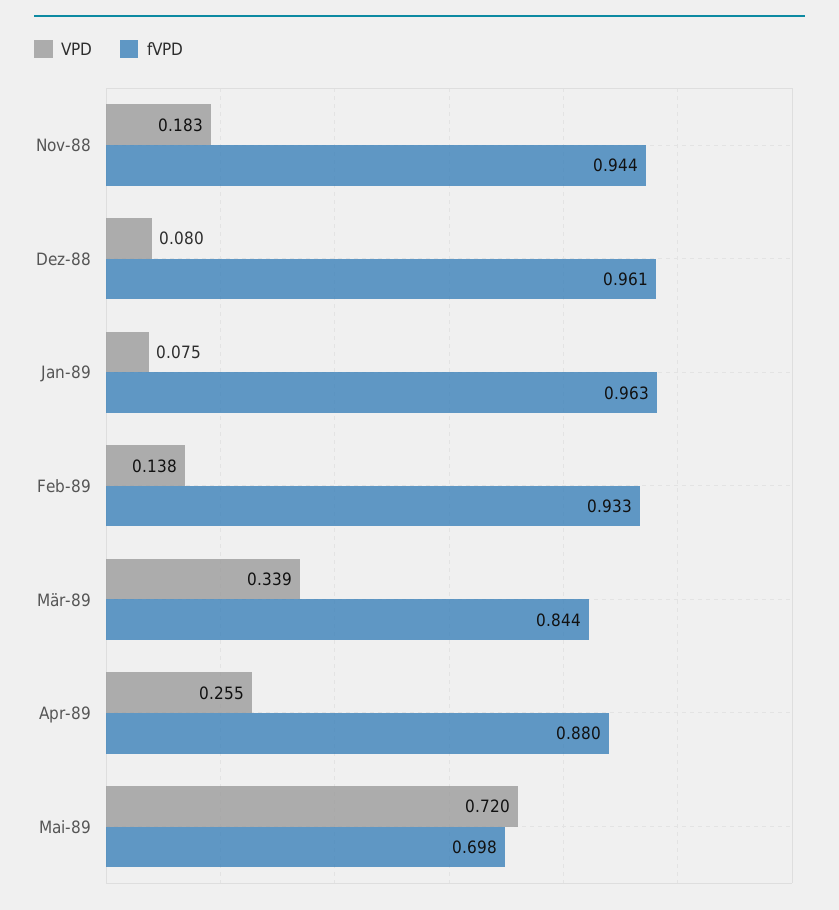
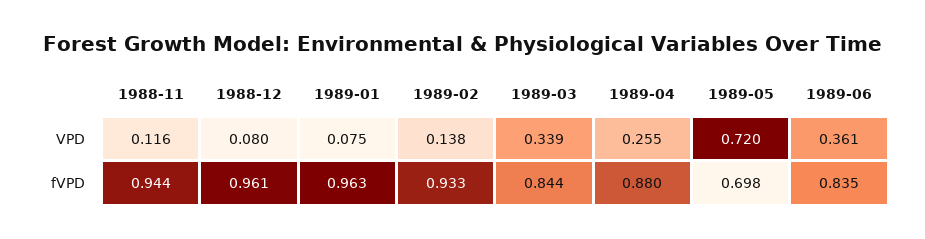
VPD, Nov-88: 0.183 -> 0.116
VPD, 1989-06: none -> 0.361
fVPD, 1989-06: none -> 0.835

